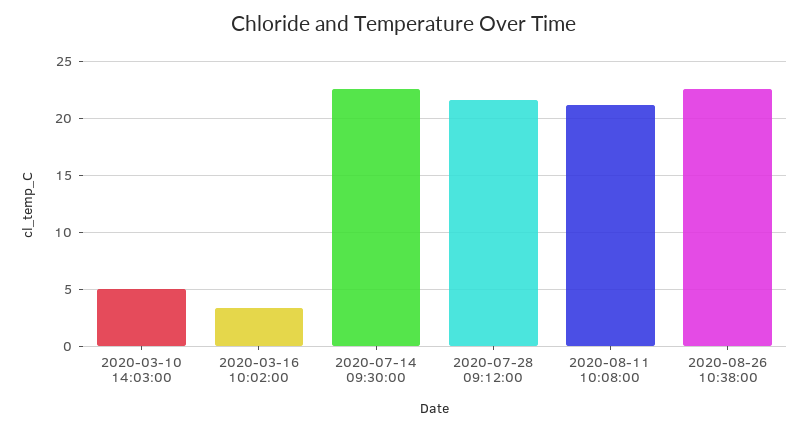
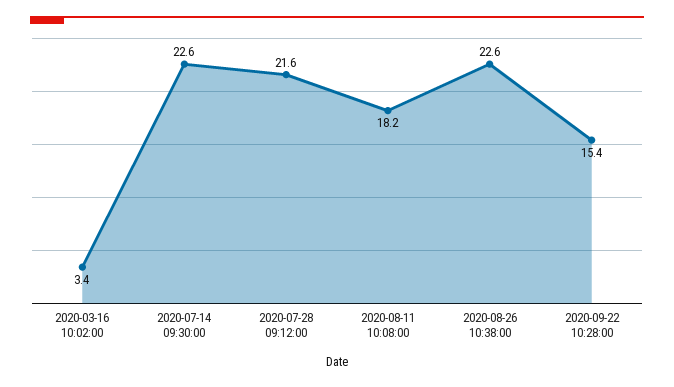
2020-03-10 14:03:00: 5 -> none
2020-08-11 10:08:00: 21 -> 18.2
2020-09-22 10:28:00: none -> 15.4

